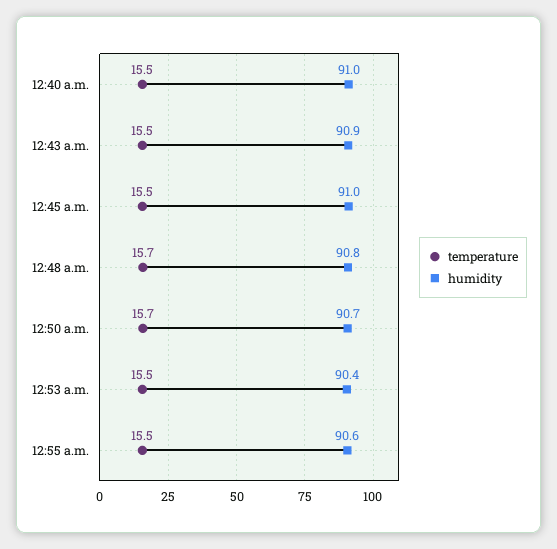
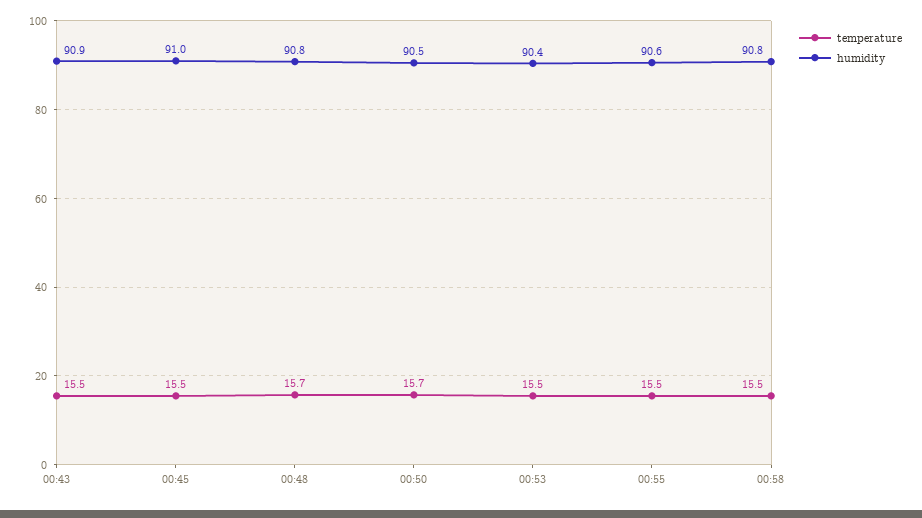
temperature, 12:40 a.m.: 15.5 -> none
humidity, 12:40 a.m.: 91 -> none
humidity, 12:50 a.m.: 90.7 -> 90.5
temperature, 00:58: none -> 15.5
humidity, 00:58: none -> 90.8

